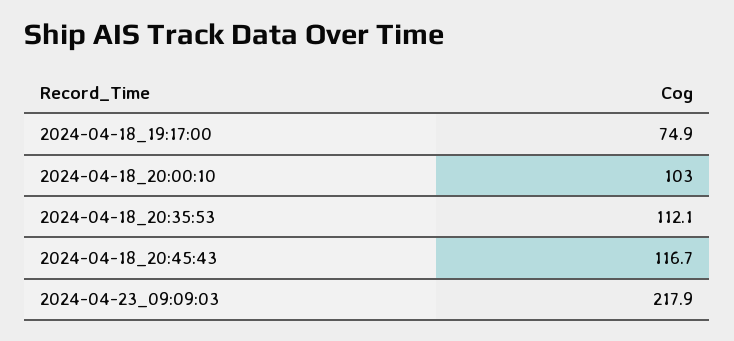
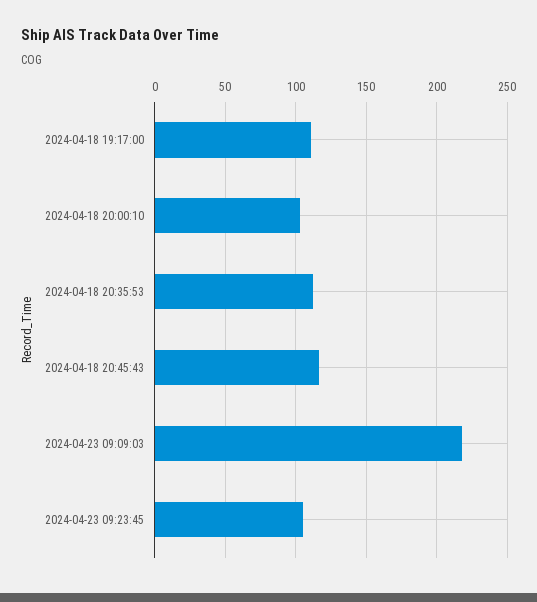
2024-04-18_19:17:00: 74.9 -> 110
2024-04-23 09:23:45: none -> 105

